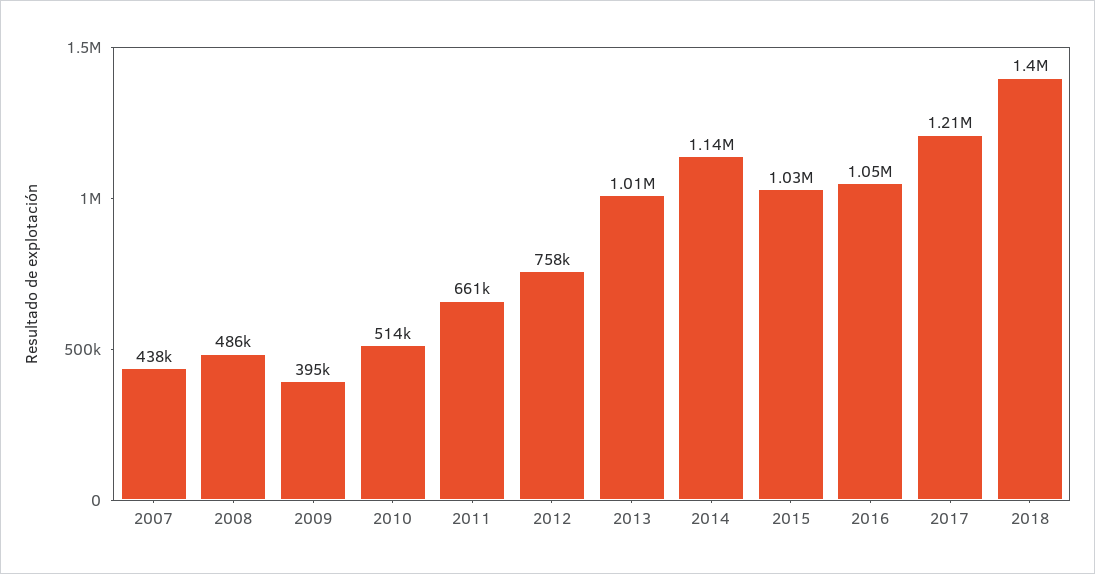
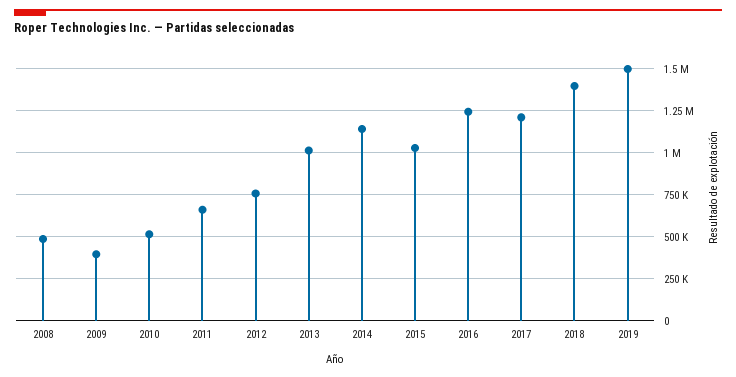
2007: 438000 -> none
2016: 1050000 -> 1250000
2019: none -> 1500000

